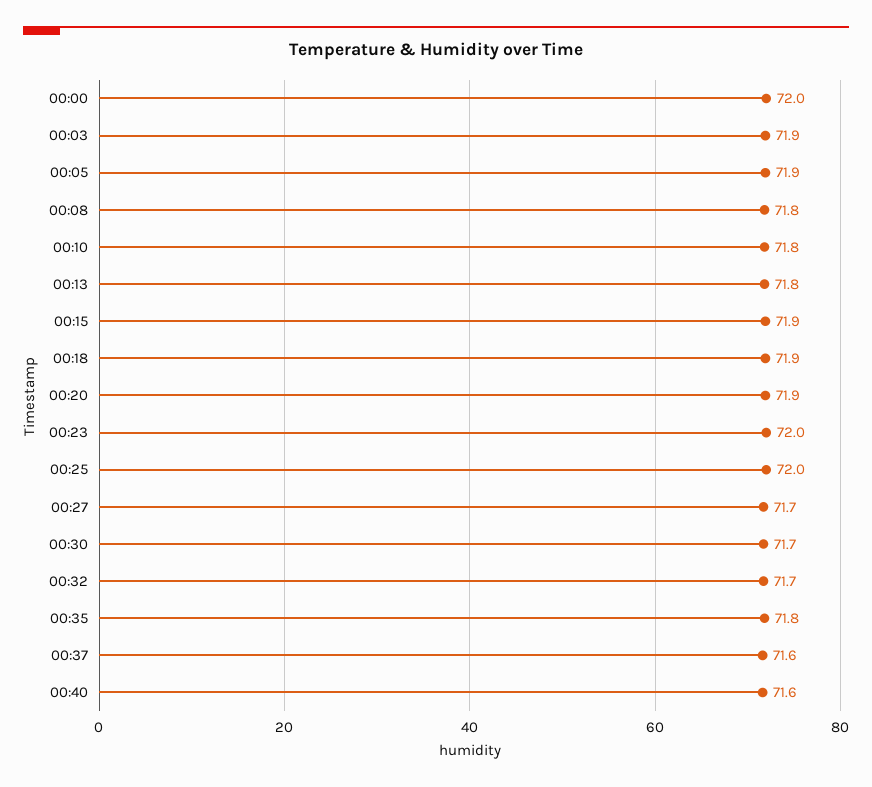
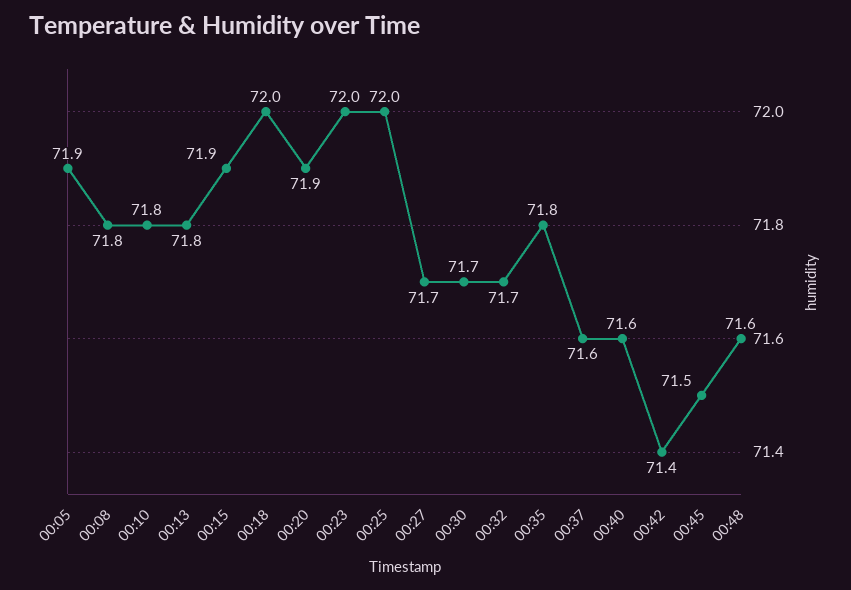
00:00: 72 -> none
00:03: 71.9 -> none
00:18: 71.9 -> 72
00:42: none -> 71.4
00:45: none -> 71.5
00:48: none -> 71.6

